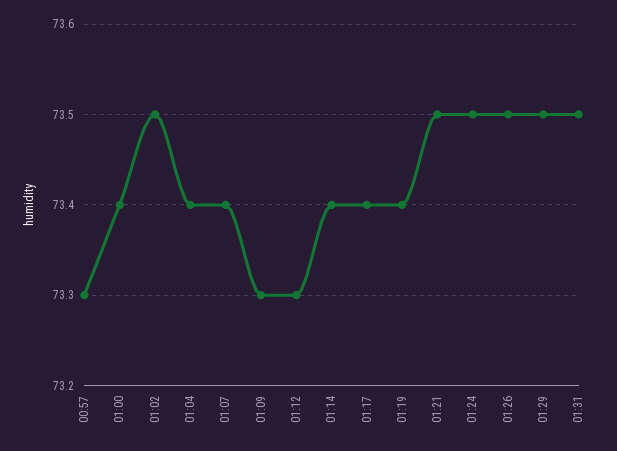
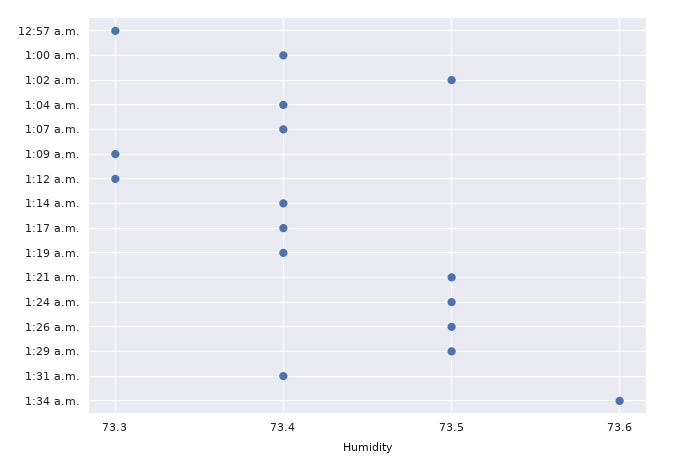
01:31: 73.5 -> 73.4
1:34 a.m.: none -> 73.6

